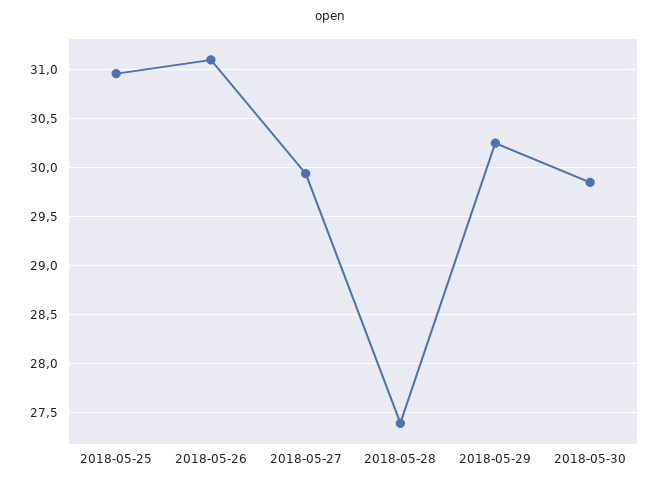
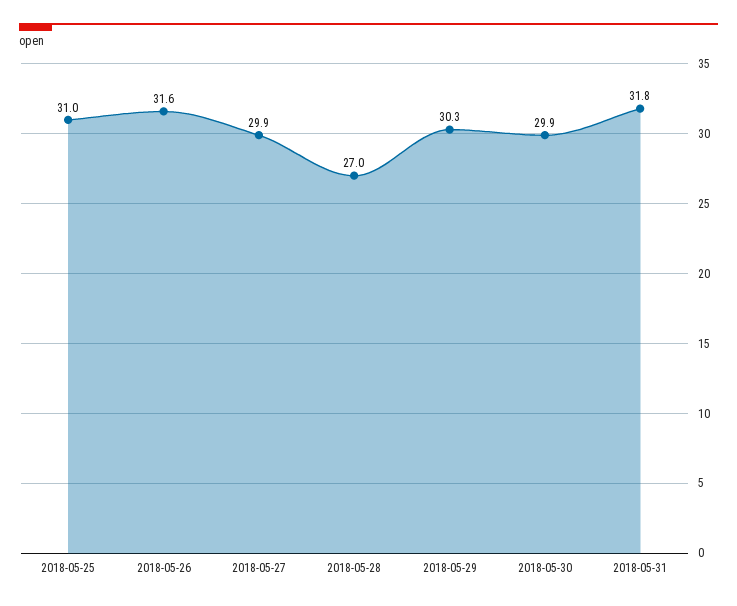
2018-05-26: 31.1 -> 31.6
2018-05-28: 27.4 -> 27
2018-05-31: none -> 31.8

